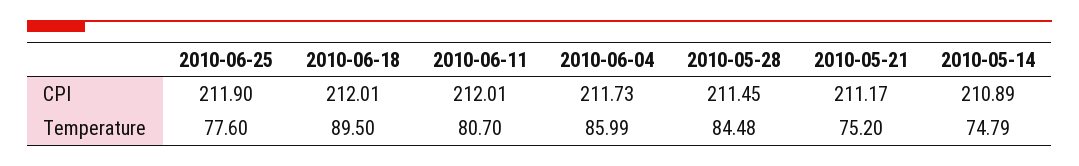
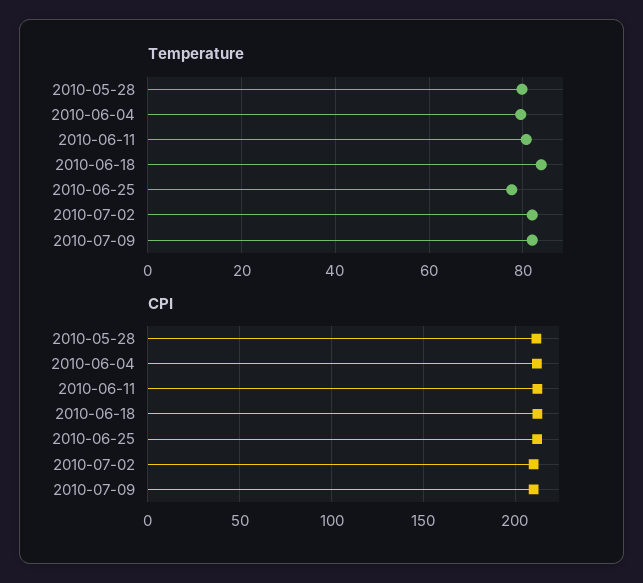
CPI, 2010-05-21: 211.17 -> none
CPI, 2010-05-14: 210.89 -> none
Temperature, 2010-06-18: 89.5 -> 84
Temperature, 2010-06-04: 85.99 -> 80
Temperature, 2010-05-28: 84.48 -> 80
Temperature, 2010-05-21: 75.2 -> none
Temperature, 2010-05-14: 74.79 -> none
Temperature, 2010-07-02: none -> 82
Temperature, 2010-07-09: none -> 82
CPI, 2010-07-02: none -> 210
CPI, 2010-07-09: none -> 210

